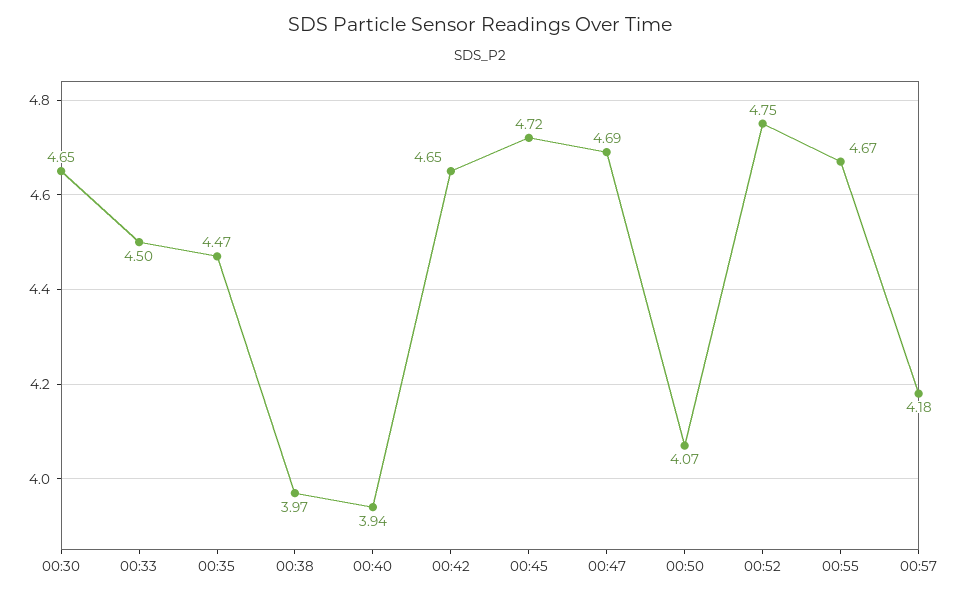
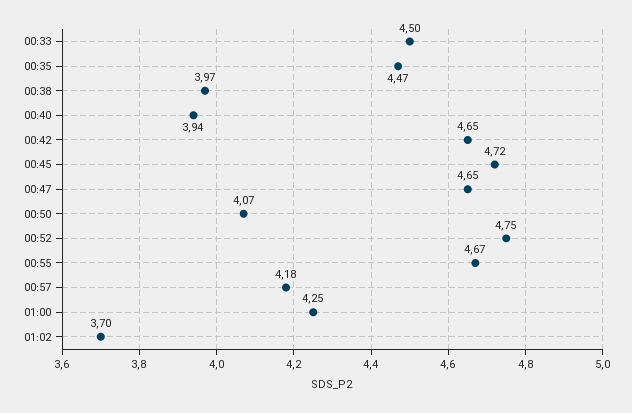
00:30: 4.65 -> none
00:47: 4.69 -> 4.65
01:00: none -> 4.25
01:02: none -> 3.7

